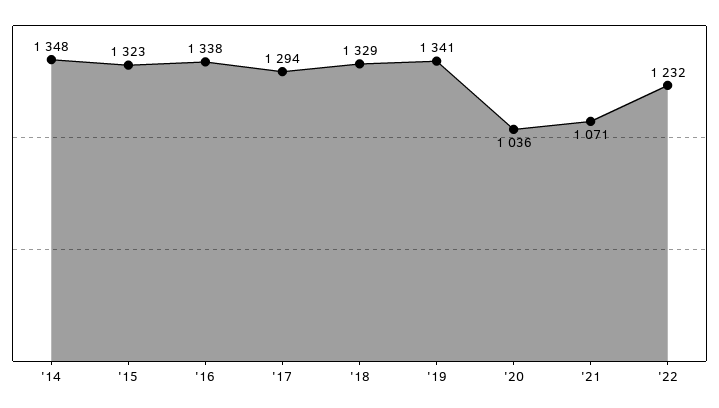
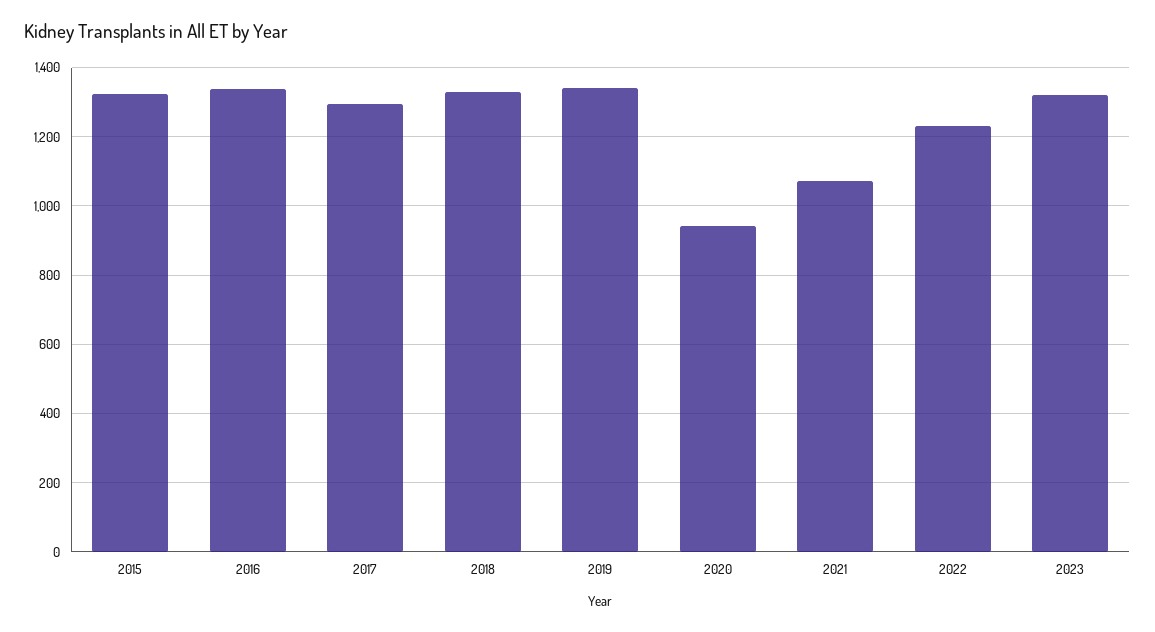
'14: 1348 -> none
'20: 1036 -> 940
2023: none -> 1320

